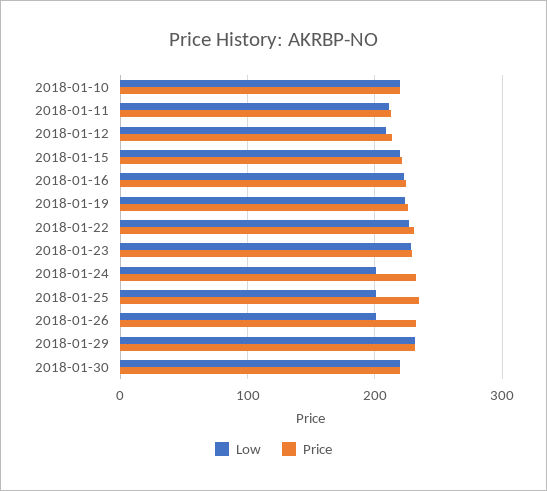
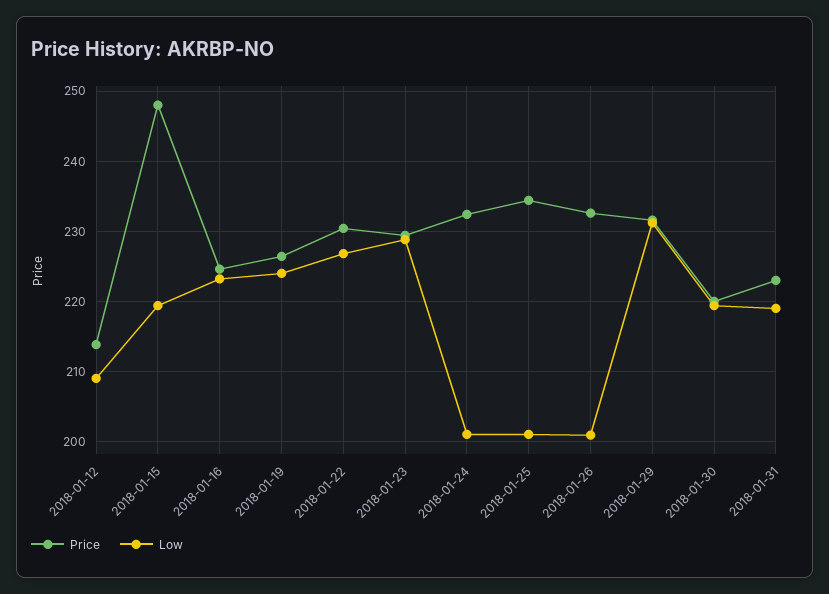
Low, 2018-01-10: 220 -> none
Price, 2018-01-10: 220 -> none
Low, 2018-01-11: 210 -> none
Price, 2018-01-11: 210 -> none
Price, 2018-01-15: 220 -> 248
Price, 2018-01-31: none -> 223
Low, 2018-01-31: none -> 219

